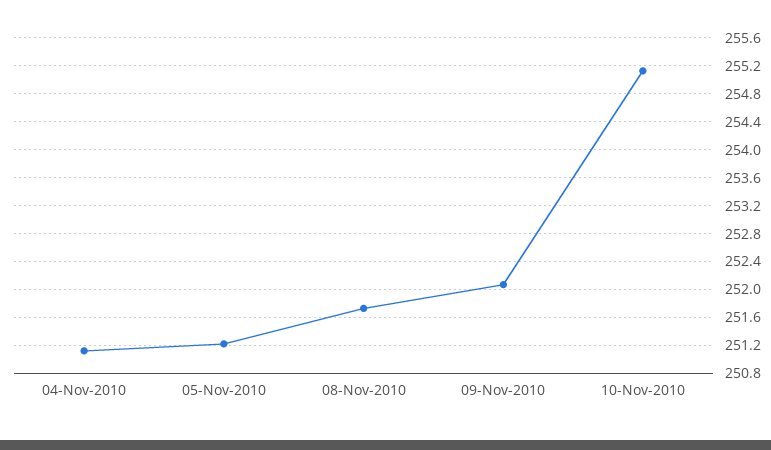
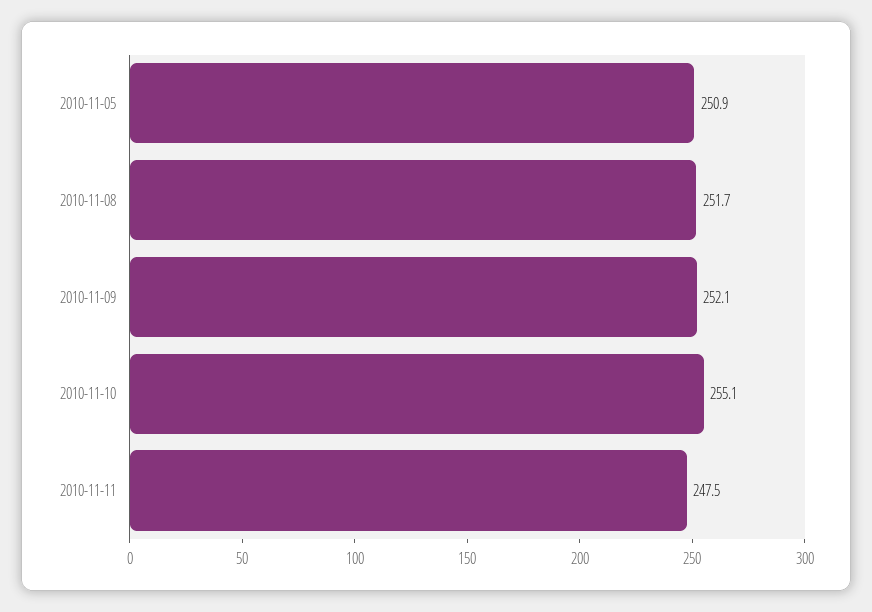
04-Nov-2010: 251.1 -> none
05-Nov-2010: 251.2 -> 250.9
2010-11-11: none -> 247.5

